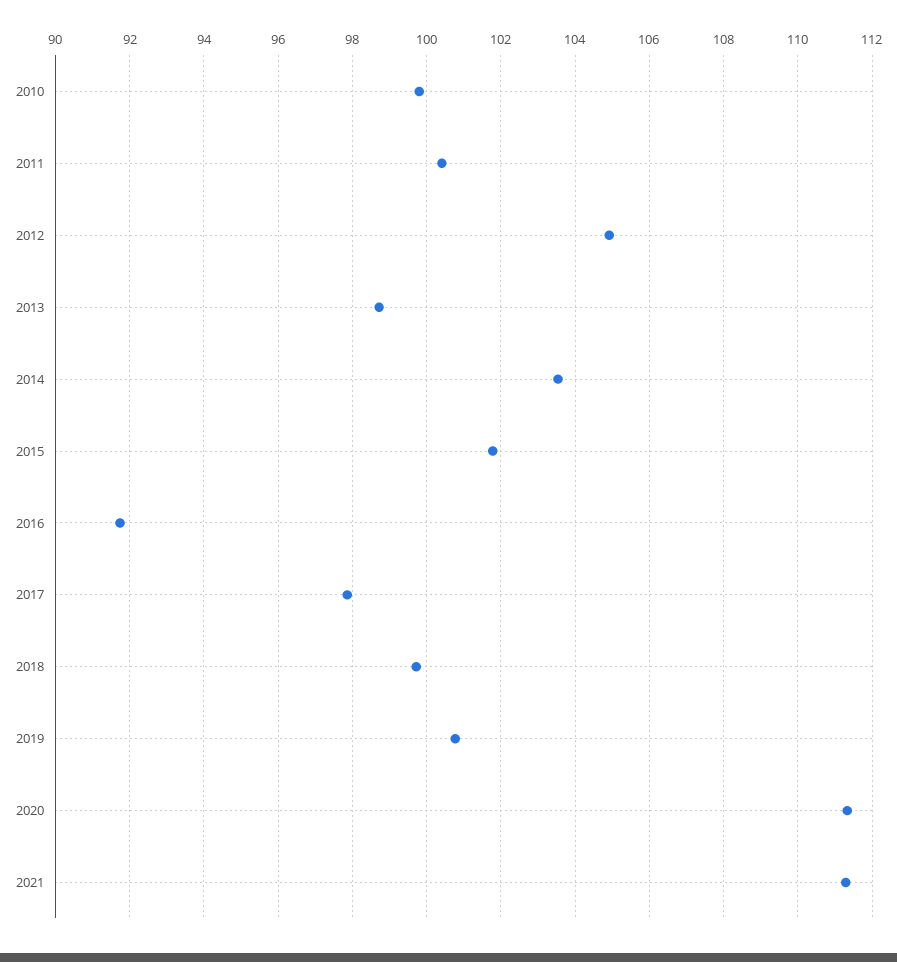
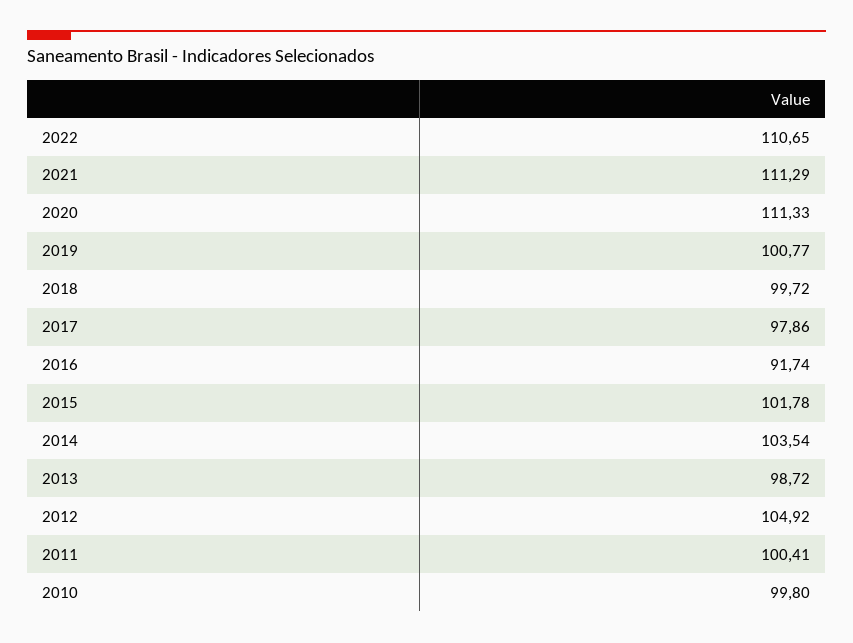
2022: none -> 110.65

